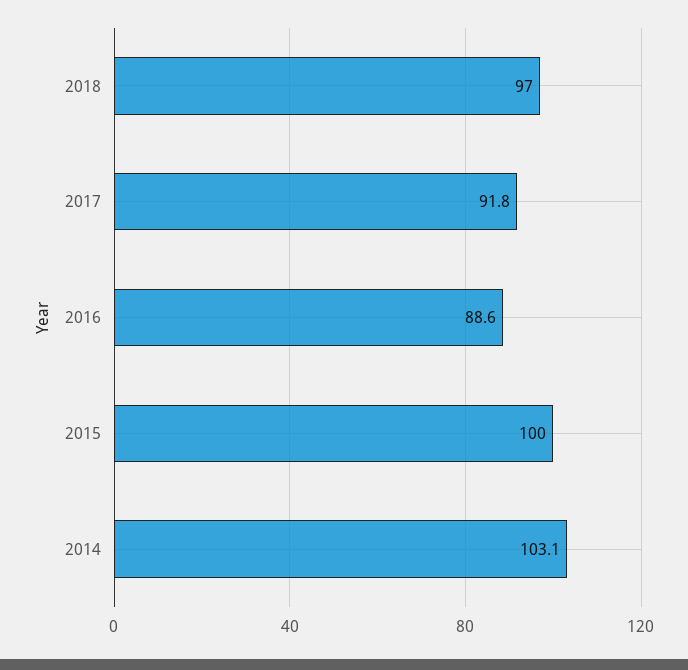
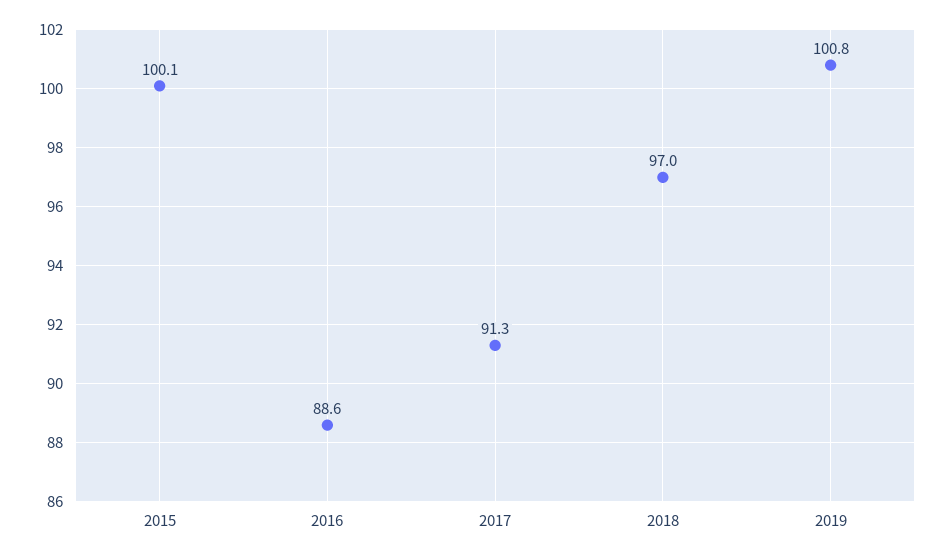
2017: 91.8 -> 91.3
2015: 100 -> 100.1
2014: 103.1 -> none
2019: none -> 100.8

